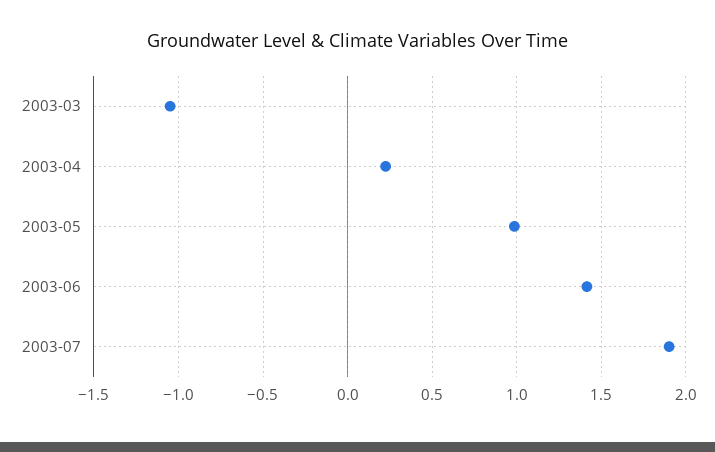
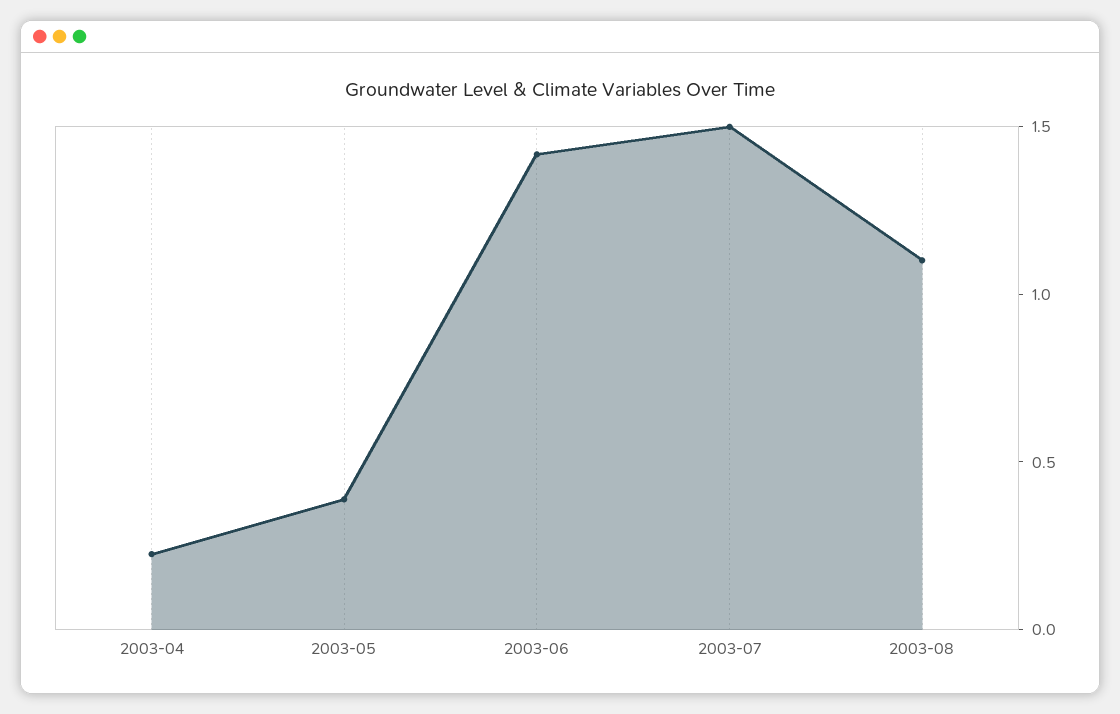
2003-03: -1.05 -> none
2003-05: 1 -> 0.4
2003-07: 1.9 -> 1.5
2003-08: none -> 1.1

